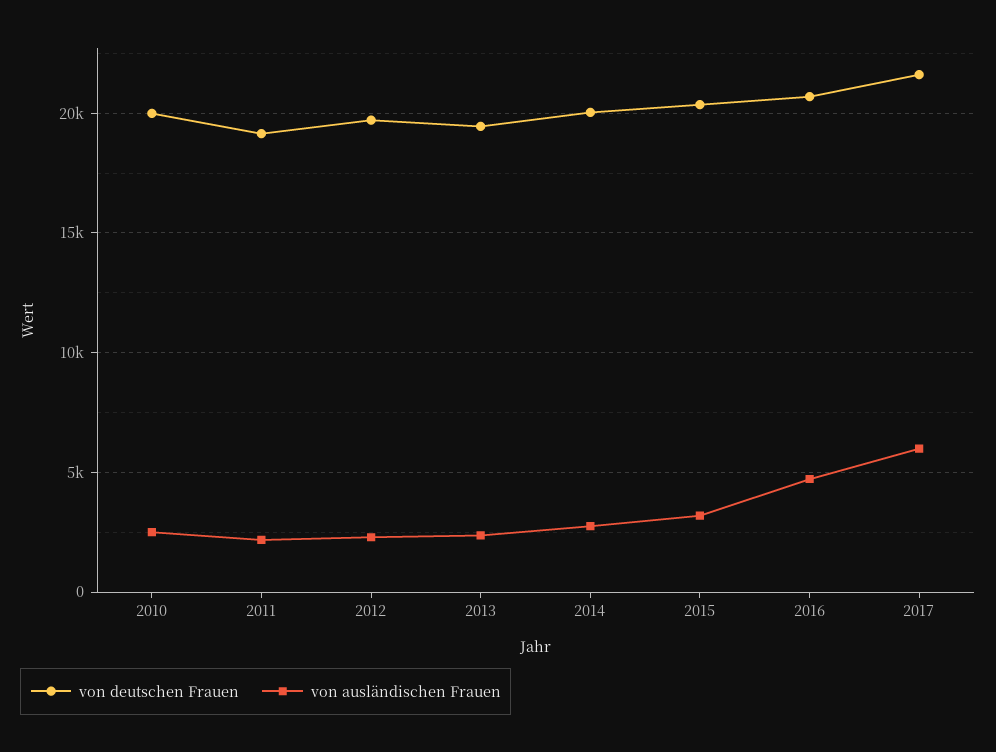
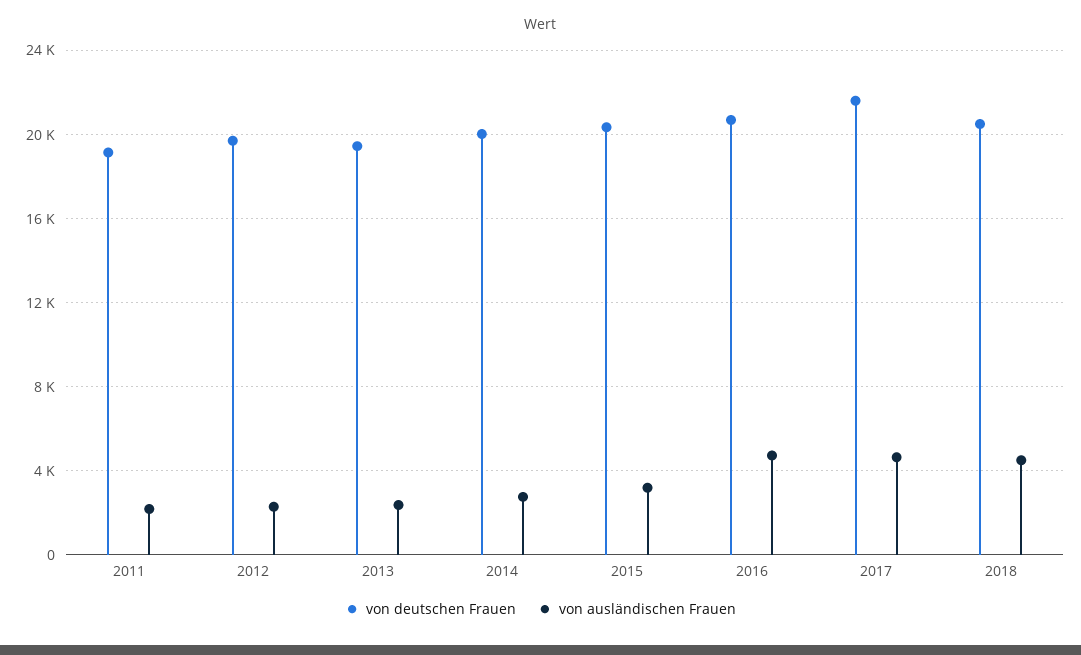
von deutschen Frauen, 2010: 20000 -> none
von ausländischen Frauen, 2010: 2500 -> none
von ausländischen Frauen, 2017: 6000 -> 4500
von deutschen Frauen, 2018: none -> 20500
von ausländischen Frauen, 2018: none -> 4500

